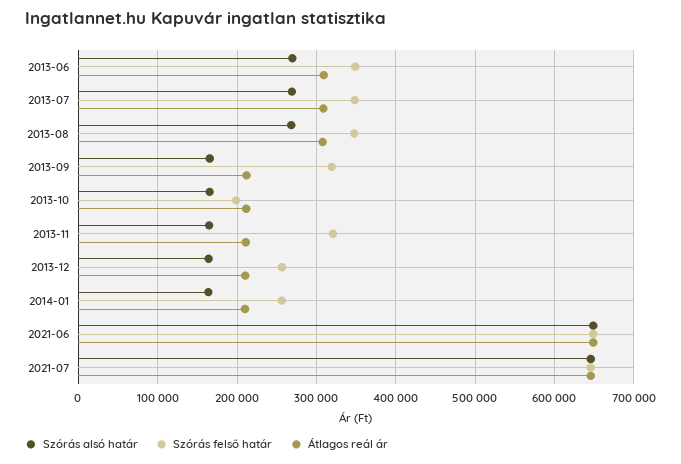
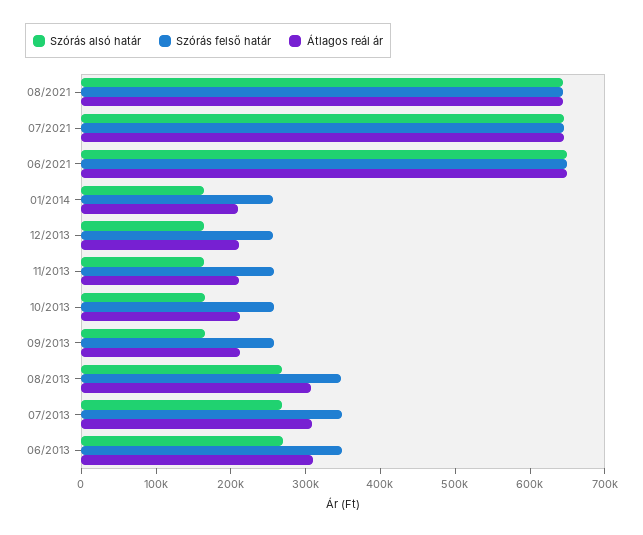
Szórás felső határ, 2013-09: 320000 -> 260000
Szórás felső határ, 2013-10: 200000 -> 260000
Szórás felső határ, 2013-11: 320000 -> 260000
Szórás alsó határ, 08/2021: none -> 640000
Szórás felső határ, 08/2021: none -> 640000
Átlagos reál ár, 08/2021: none -> 640000

